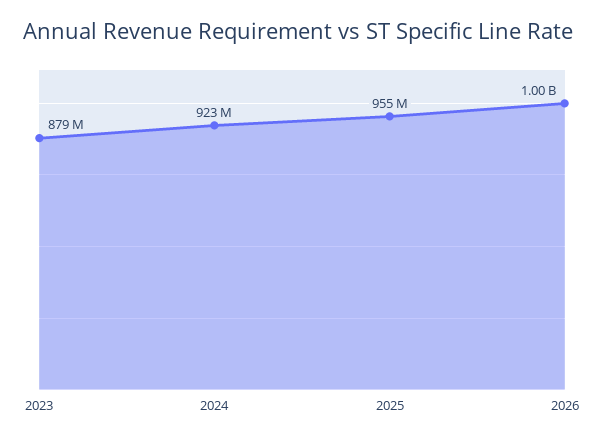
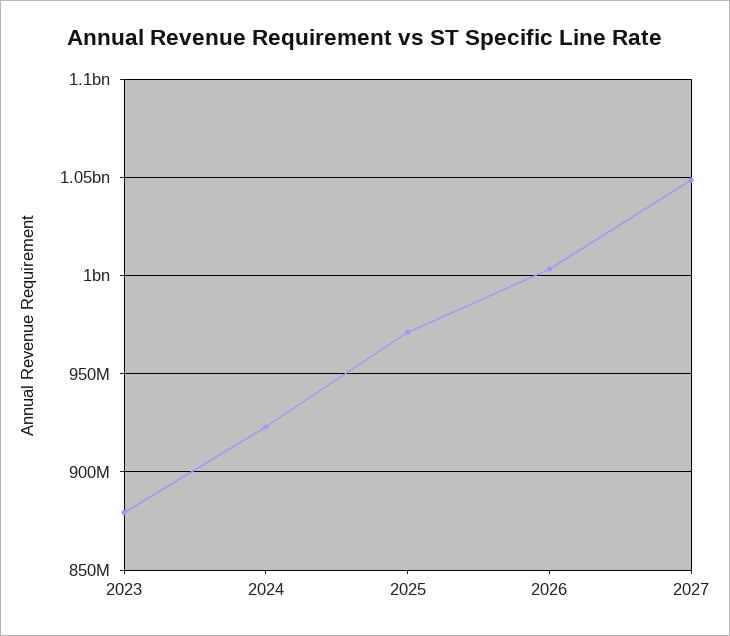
2025: 955000000 -> 970000000
2027: none -> 1050000000

